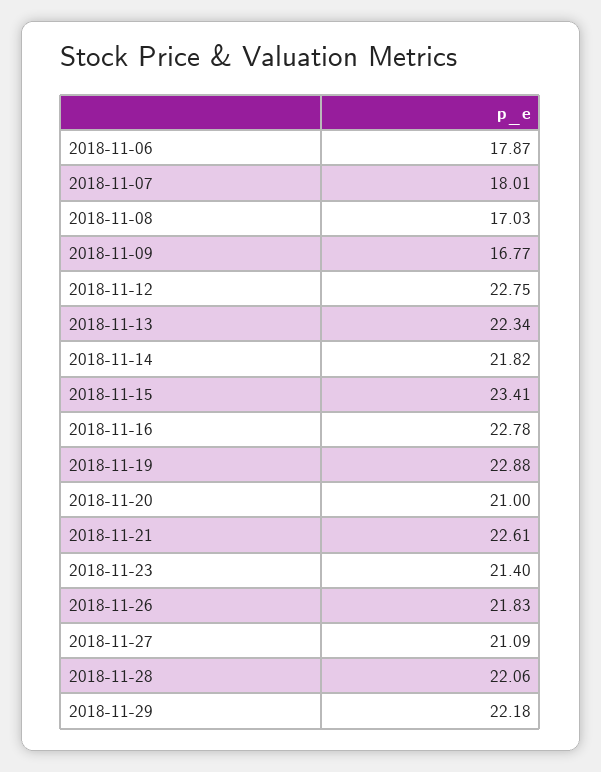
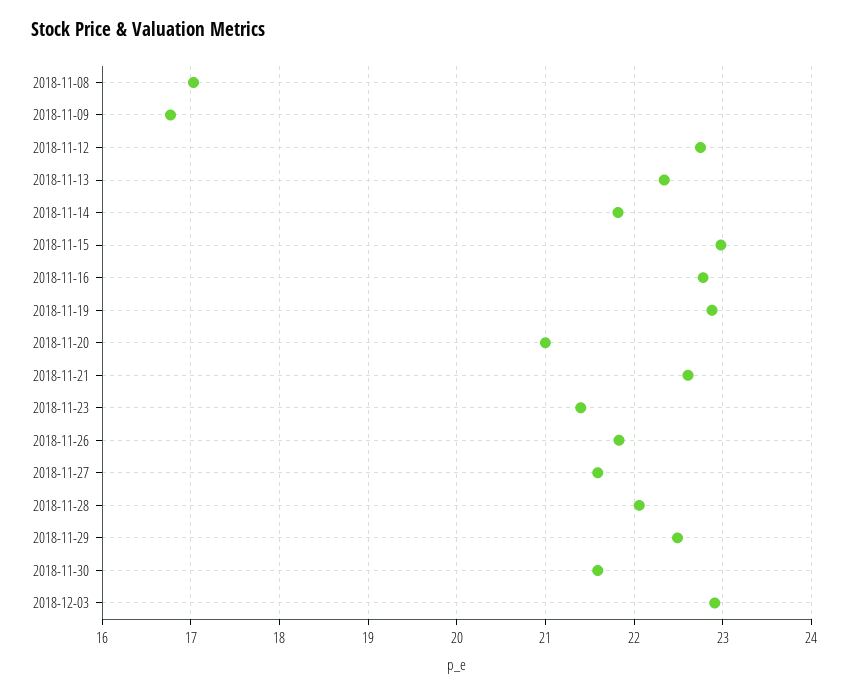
2018-11-06: 17.87 -> none
2018-11-07: 18.01 -> none
2018-11-15: 23.41 -> 23
2018-11-27: 21.09 -> 21.6
2018-11-29: 22.18 -> 22.5
2018-11-30: none -> 21.6
2018-12-03: none -> 22.9

